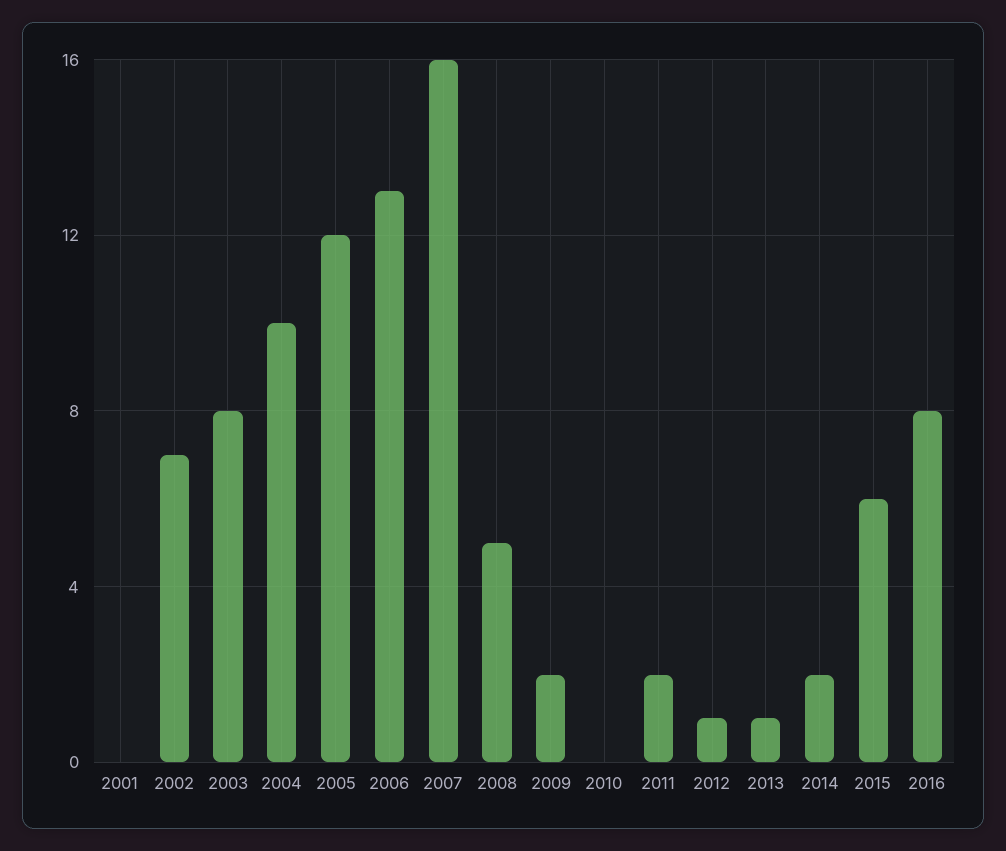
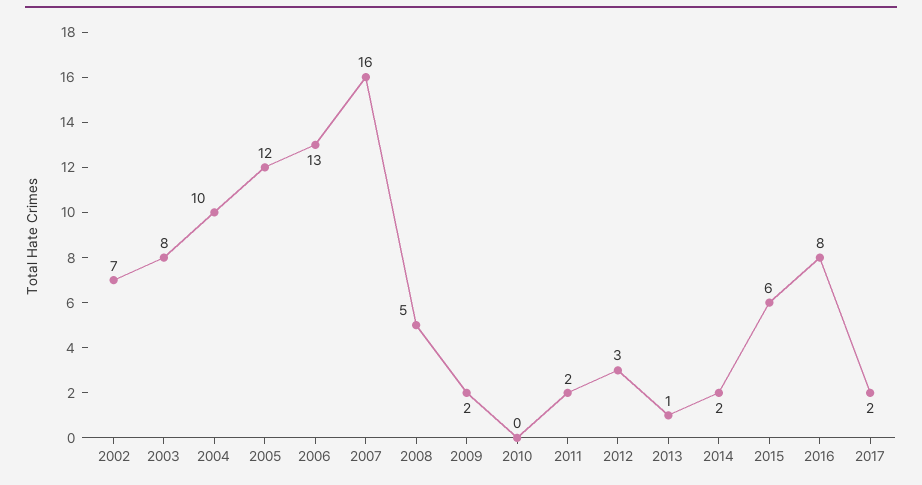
2001: 0 -> none
2012: 1 -> 3
2017: none -> 2

